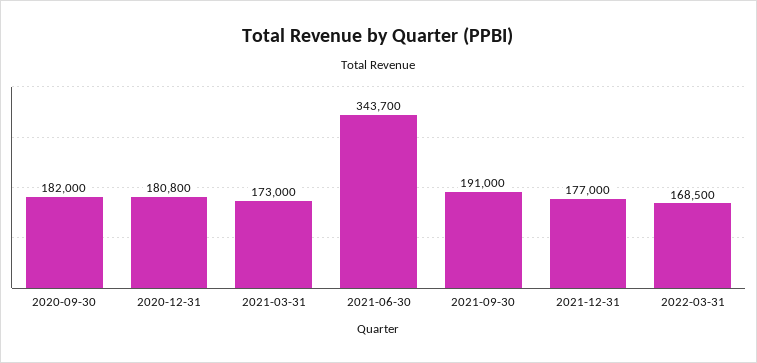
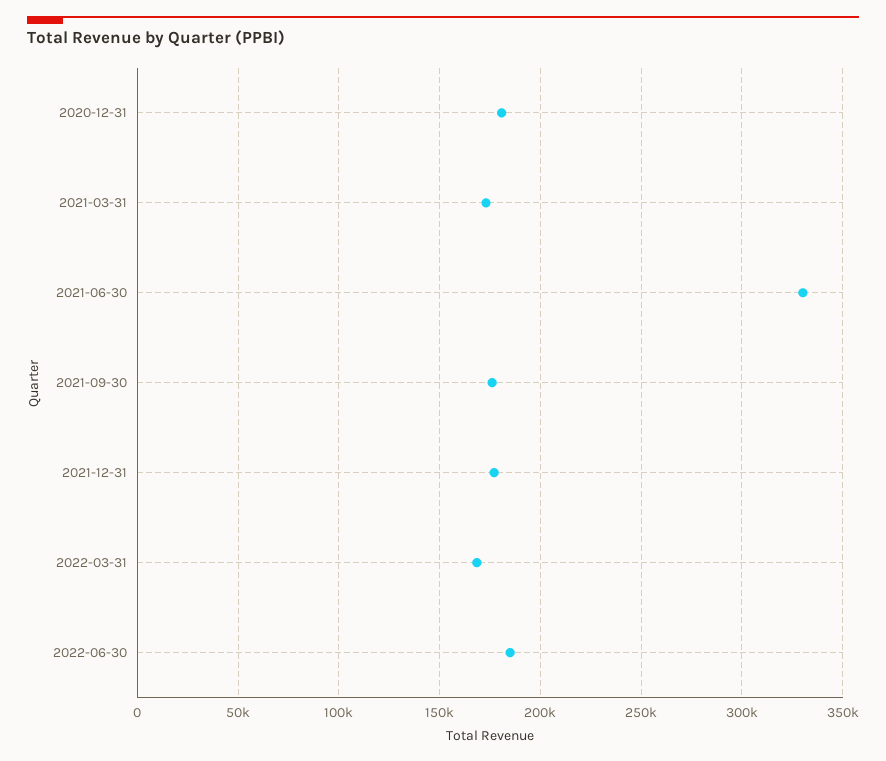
2020-09-30: 182000 -> none
2021-06-30: 343700 -> 330000
2021-09-30: 191000 -> 175000
2022-06-30: none -> 185000

